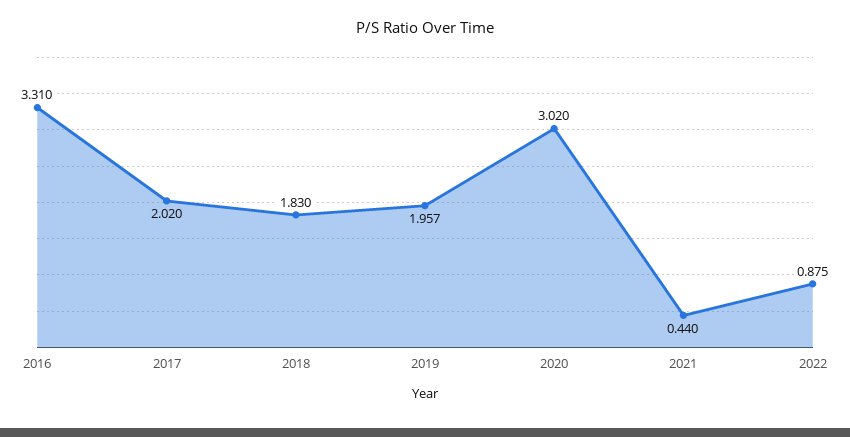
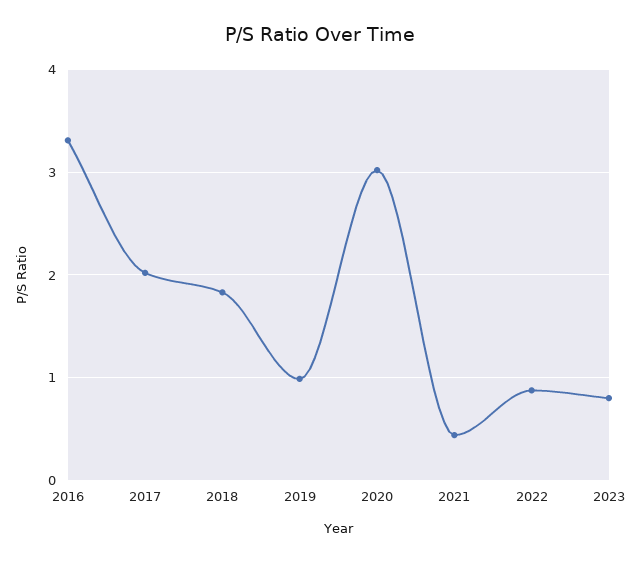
2019: 1.957 -> 1
2023: none -> 0.8

